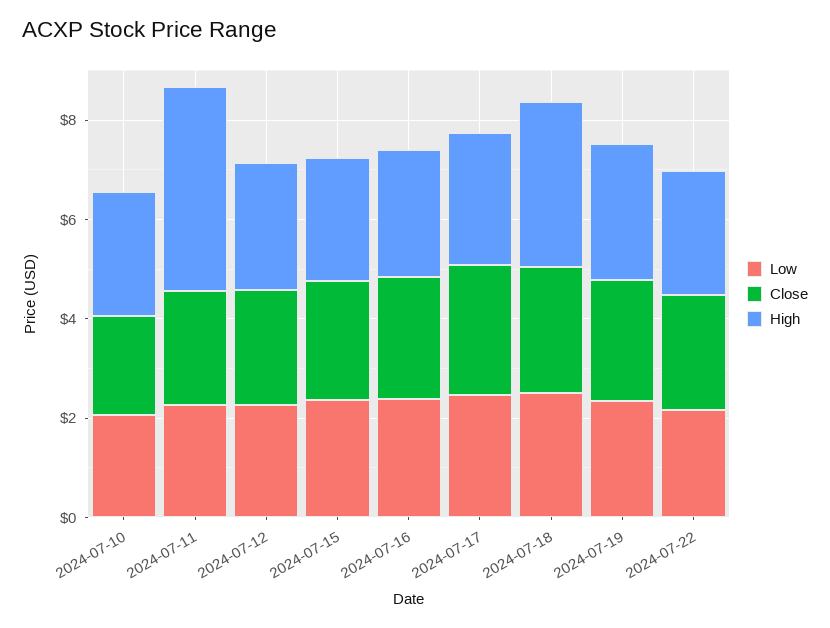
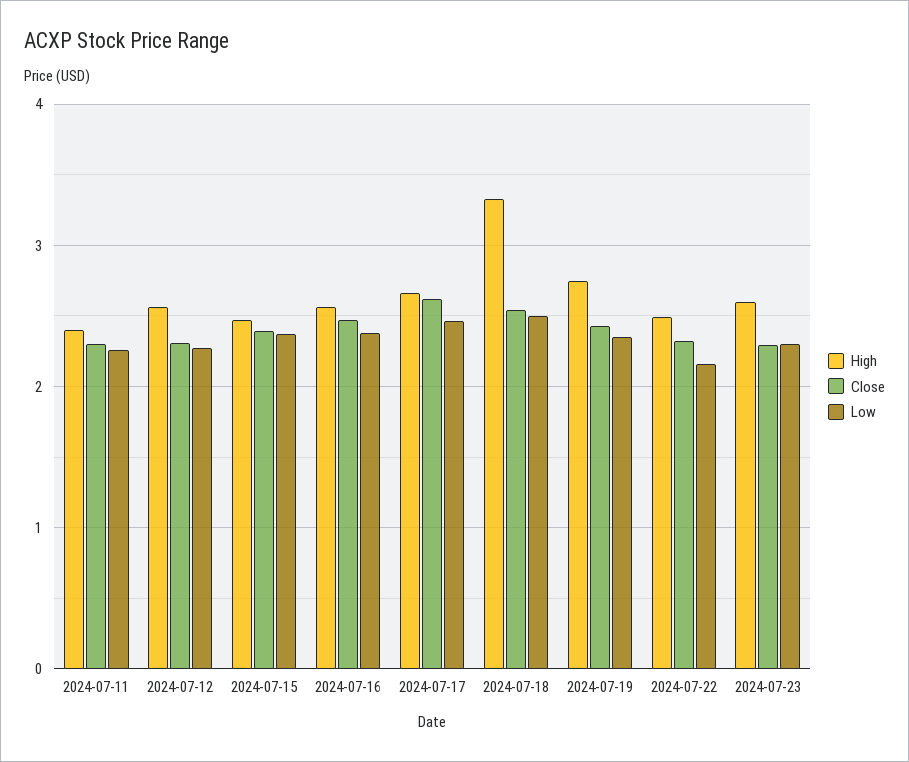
Low, 2024-07-10: 2 -> none
Close, 2024-07-10: 2 -> none
High, 2024-07-10: 2.5 -> none
High, 2024-07-11: 4 -> 2.4
High, 2024-07-23: none -> 2.6
Close, 2024-07-23: none -> 2.3
Low, 2024-07-23: none -> 2.3

